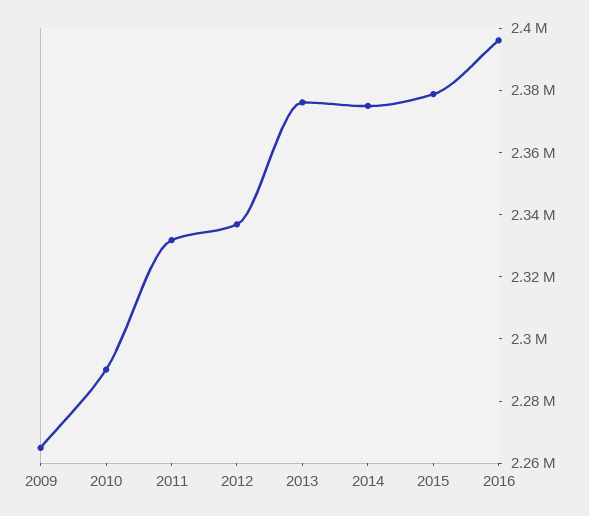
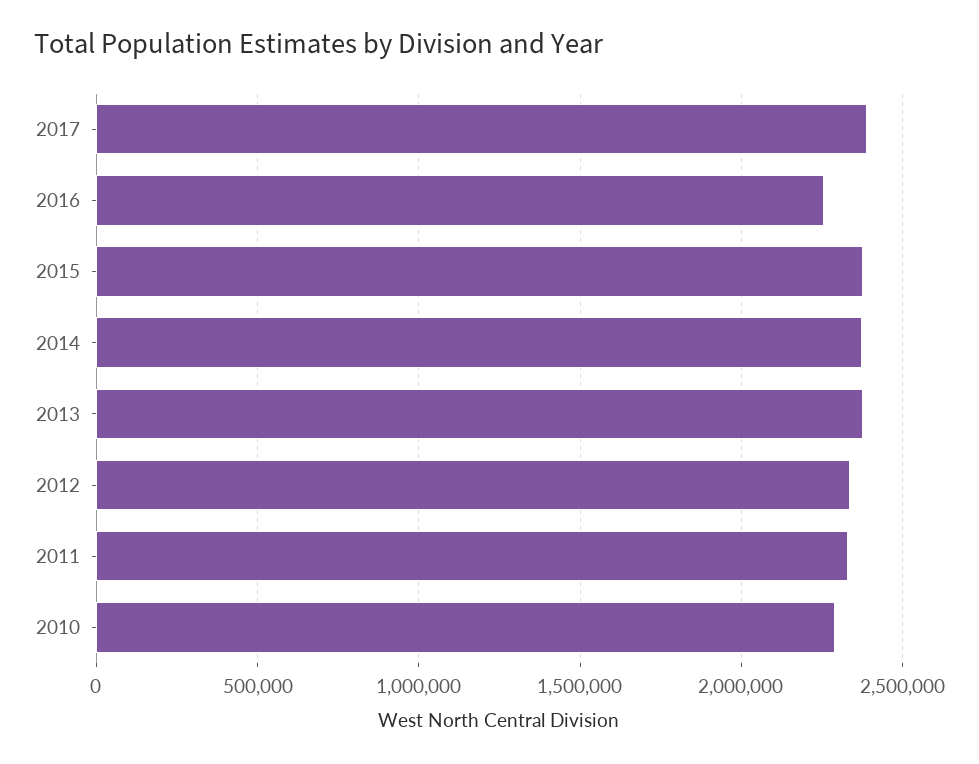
2009: 2265000 -> none
2016: 2395000 -> 2250000
2017: none -> 2400000

